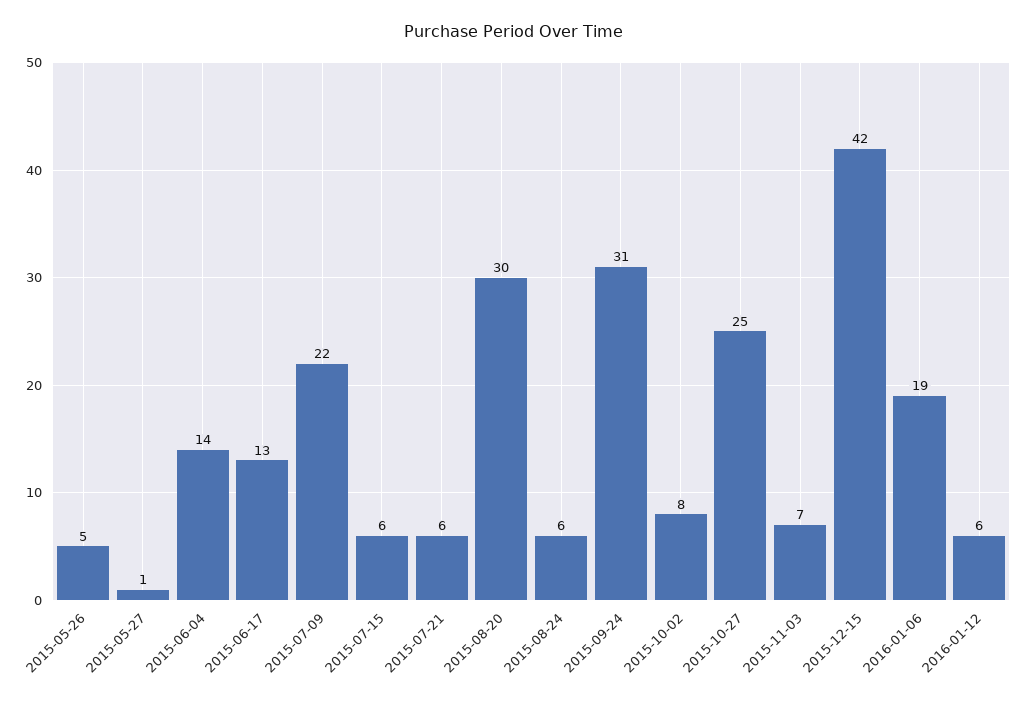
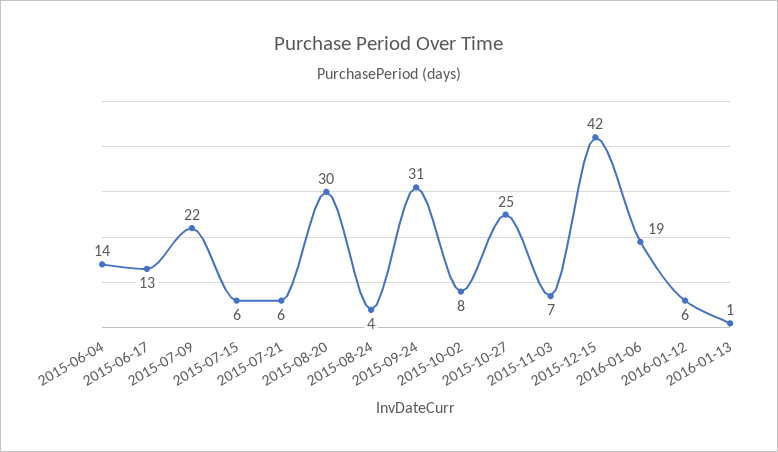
2015-05-26: 5 -> none
2015-05-27: 1 -> none
2015-08-24: 6 -> 4
2016-01-13: none -> 1

